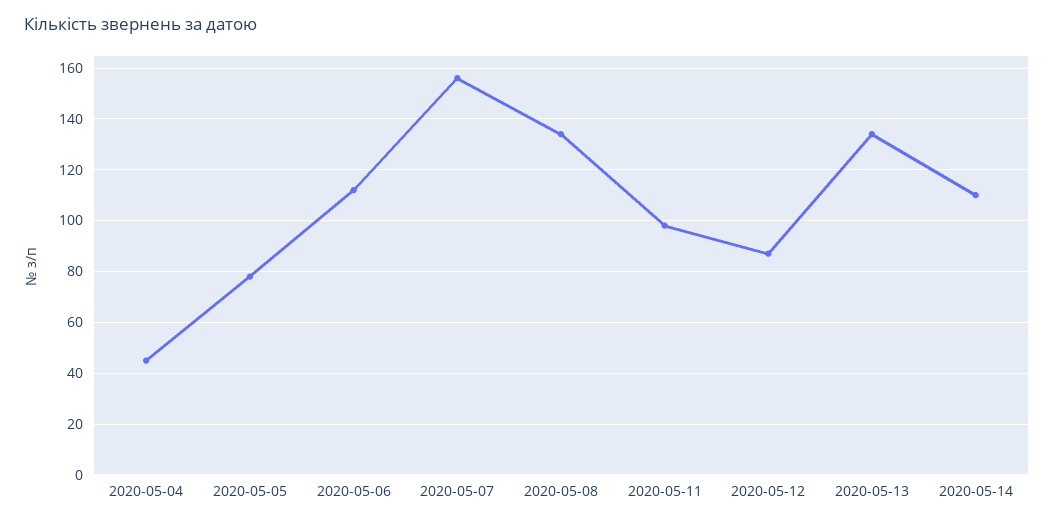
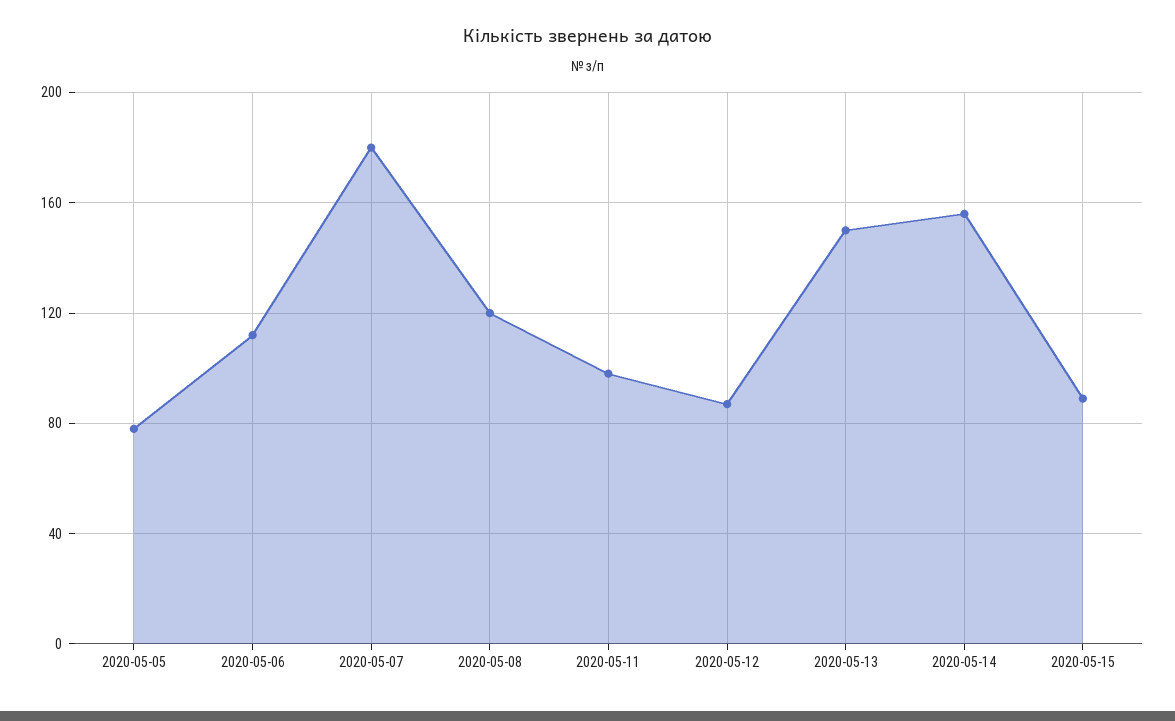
2020-05-04: 45 -> none
2020-05-07: 155 -> 180
2020-05-08: 135 -> 120
2020-05-13: 135 -> 150
2020-05-14: 110 -> 155
2020-05-15: none -> 90

